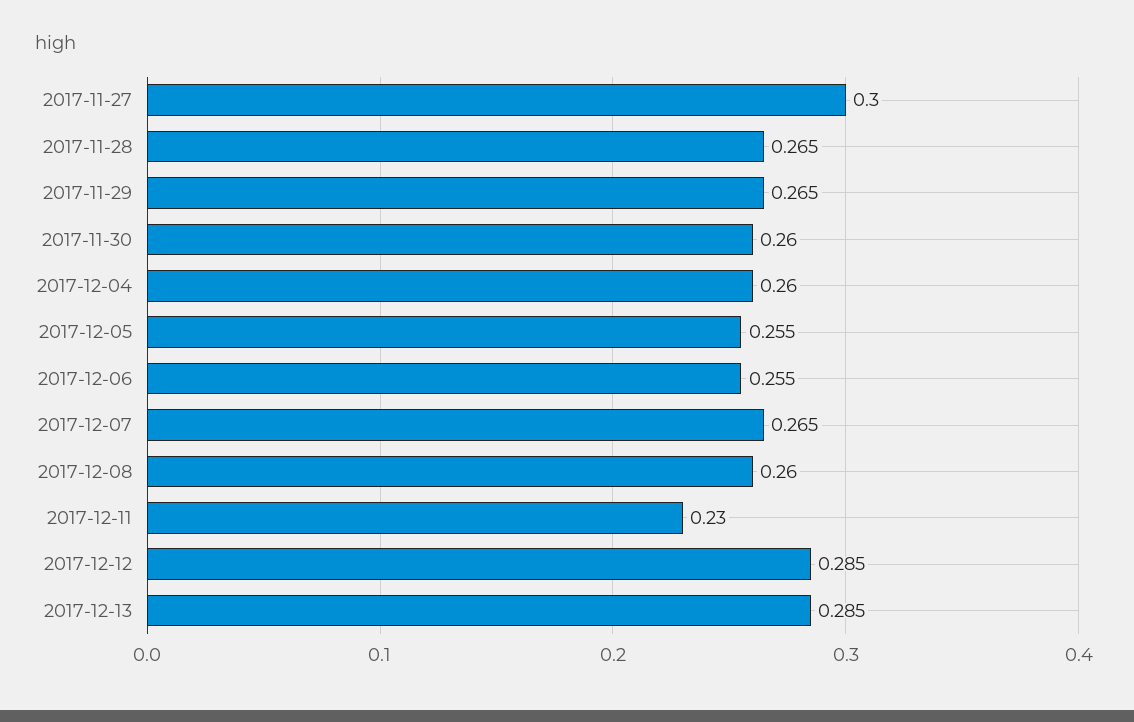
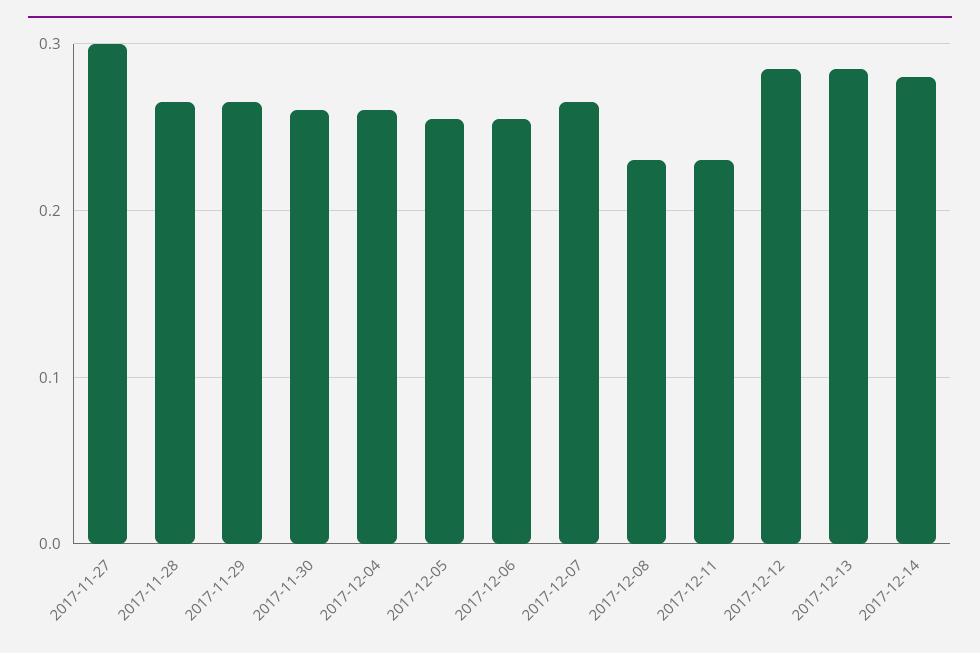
2017-12-08: 0.26 -> 0.23
2017-12-14: none -> 0.28

